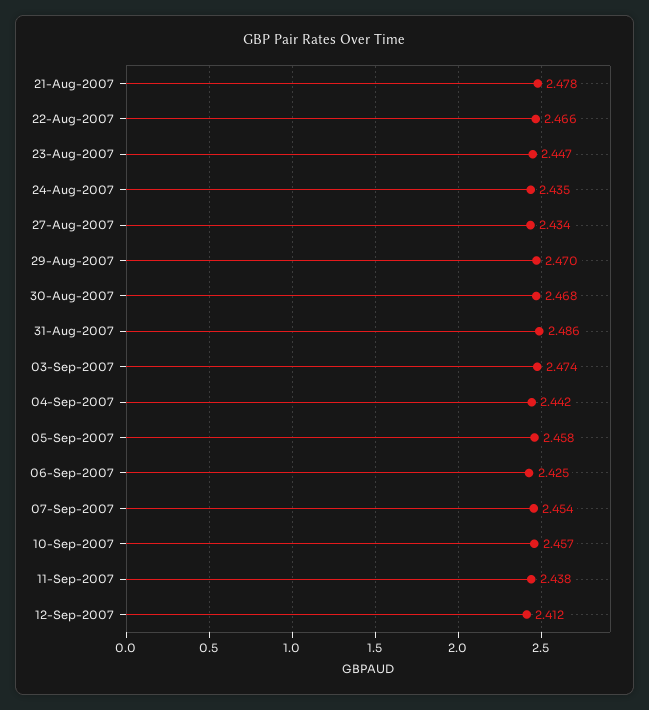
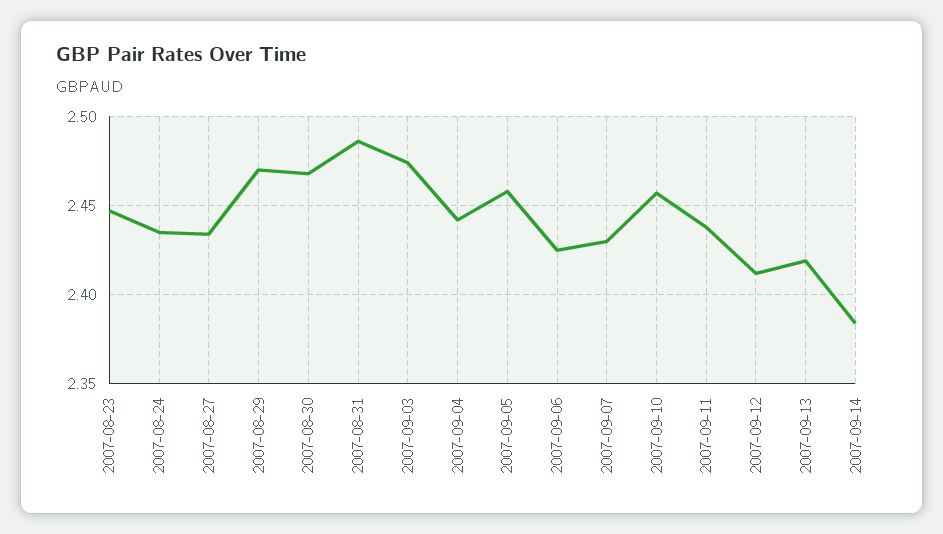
21-Aug-2007: 2.478 -> none
22-Aug-2007: 2.466 -> none
07-Sep-2007: 2.454 -> 2.43
2007-09-13: none -> 2.42
2007-09-14: none -> 2.385

